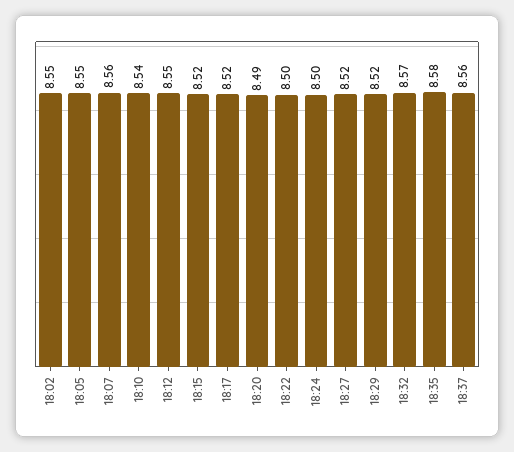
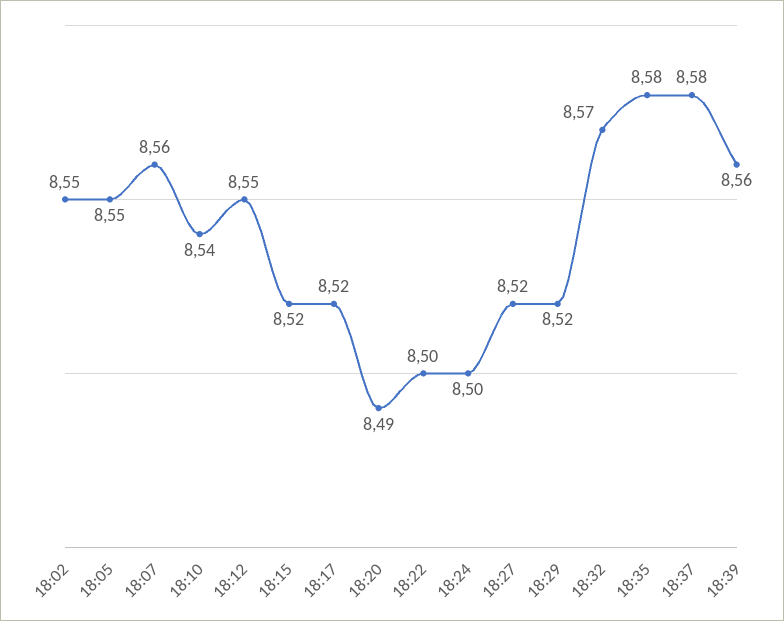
18:37: 8.56 -> 8.58
18:39: none -> 8.56

